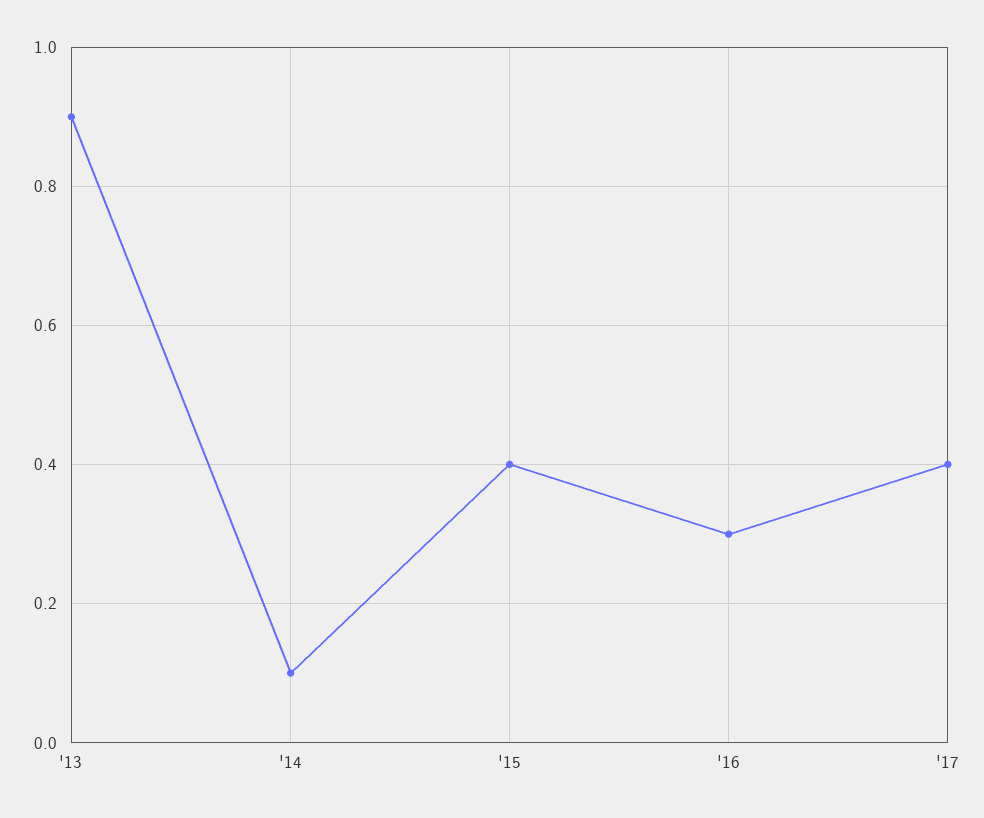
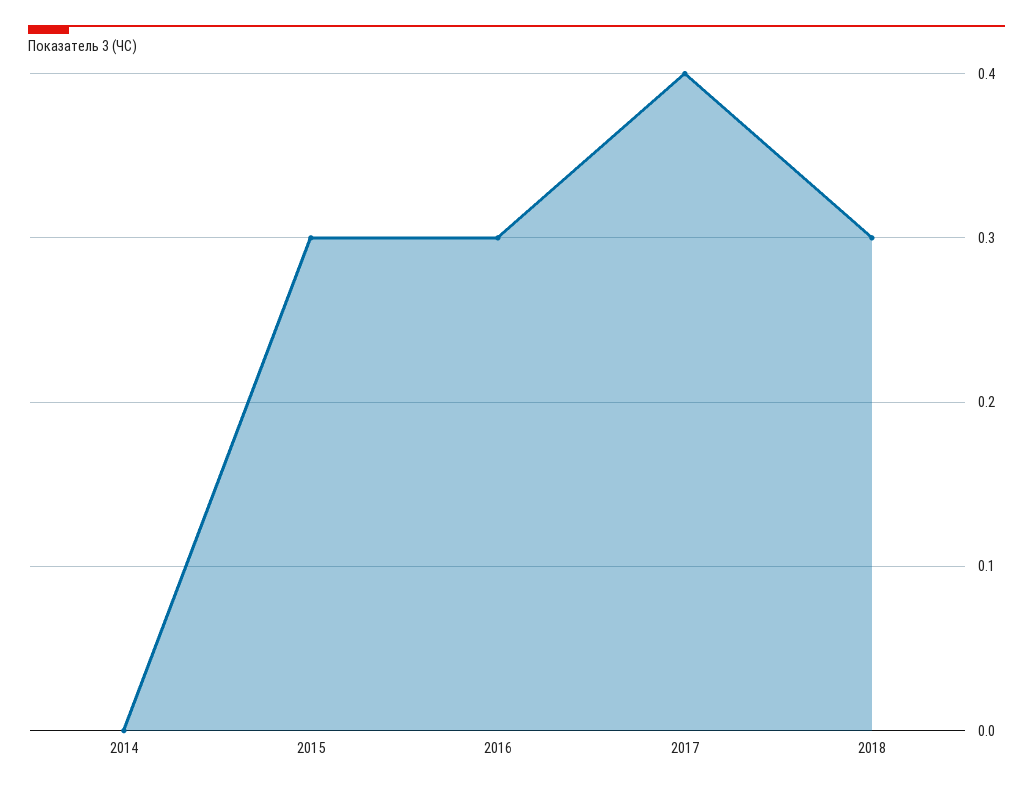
'13: 0.9 -> none
'14: 0.1 -> 0
'15: 0.4 -> 0.3
2018: none -> 0.3

